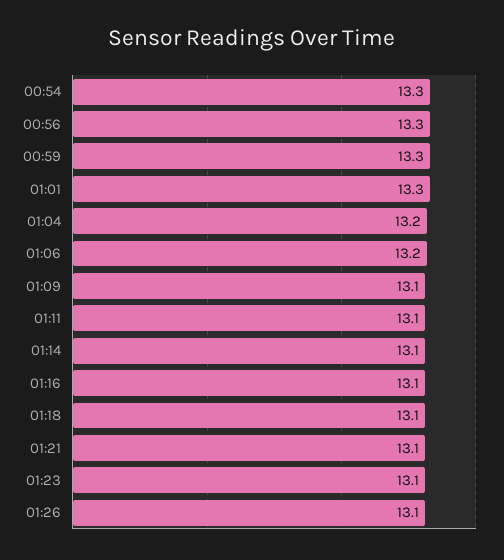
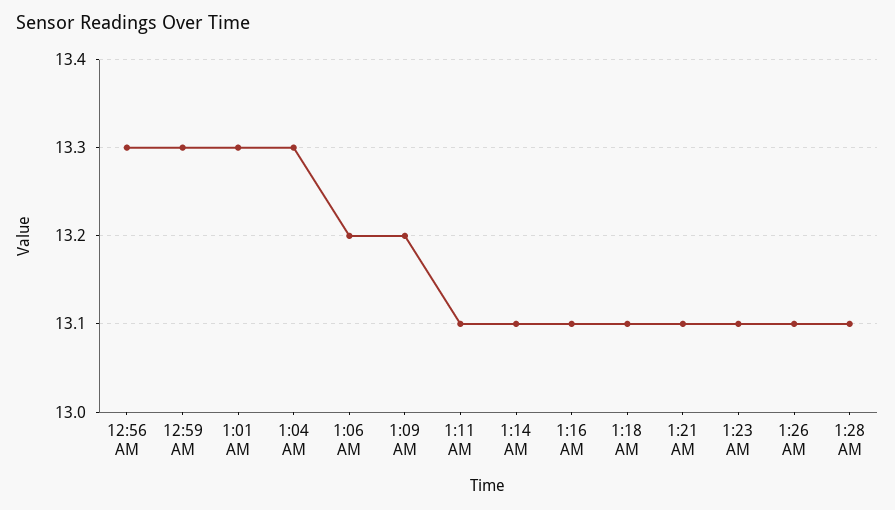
00:54: 13.3 -> none
01:04: 13.2 -> 13.3
01:09: 13.1 -> 13.2
1:28 AM: none -> 13.1

